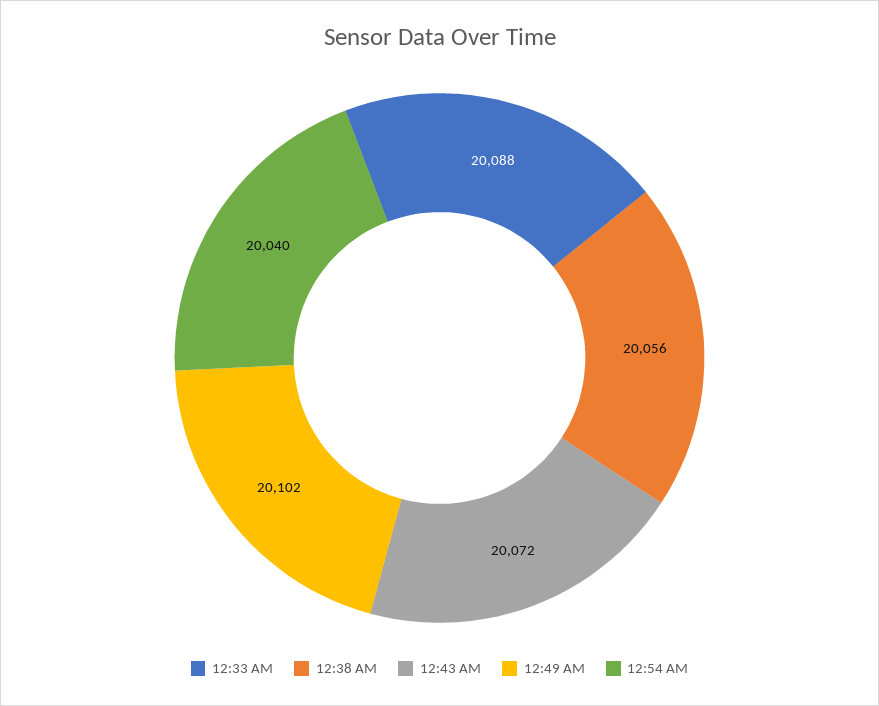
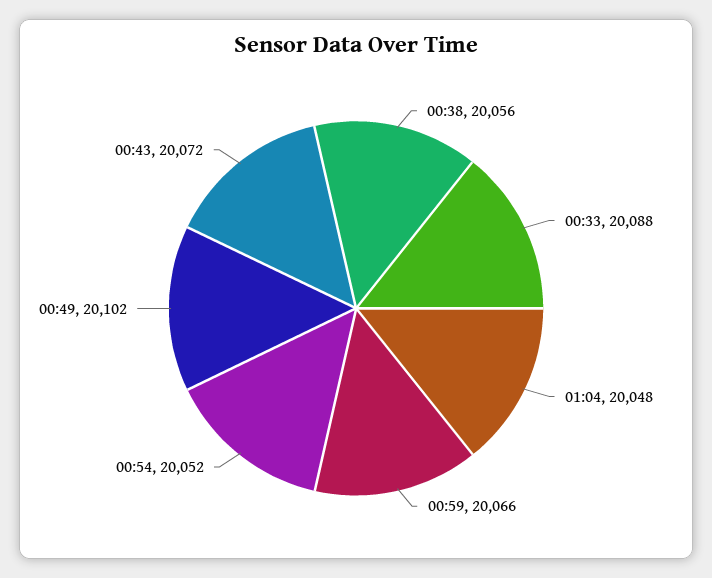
12:54 AM: 20040 -> 20052
01:04: none -> 20048
00:59: none -> 20066

